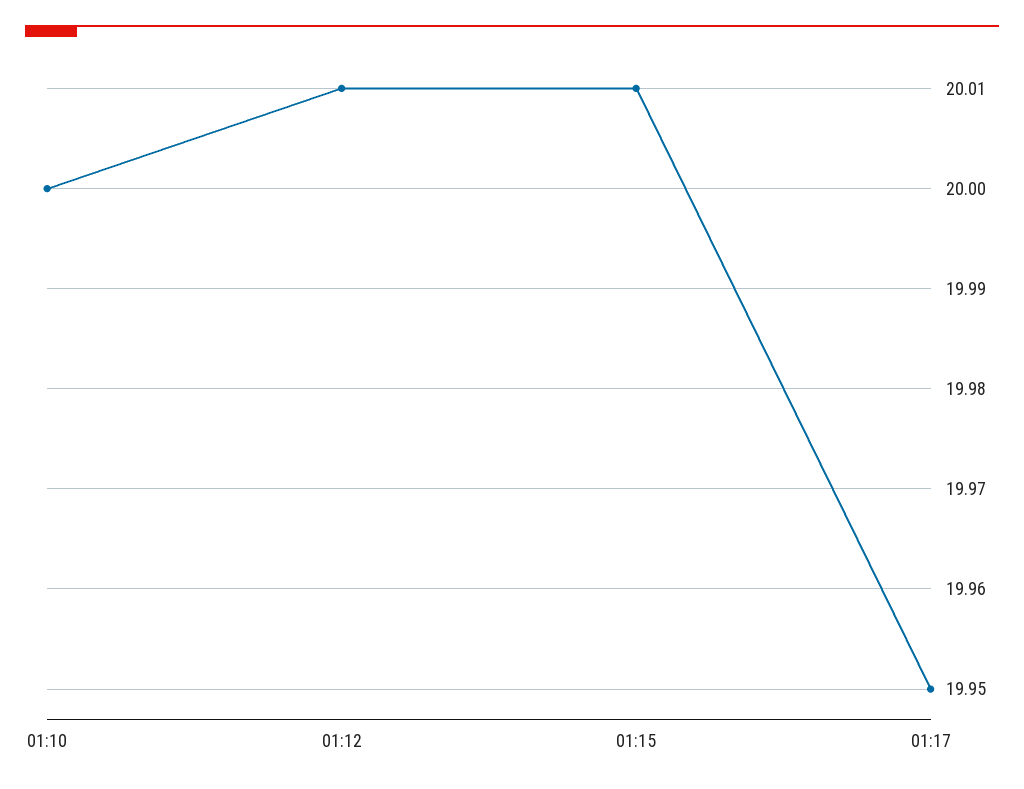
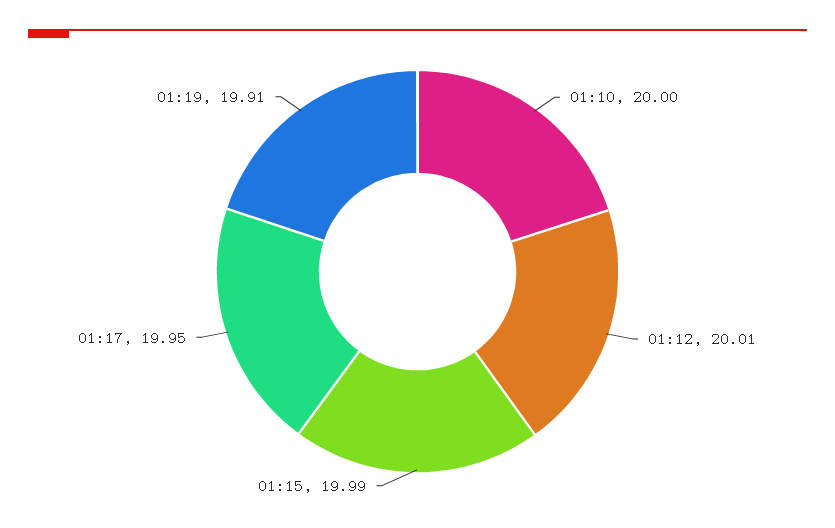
01:15: 20.01 -> 19.99
01:19: none -> 19.91

